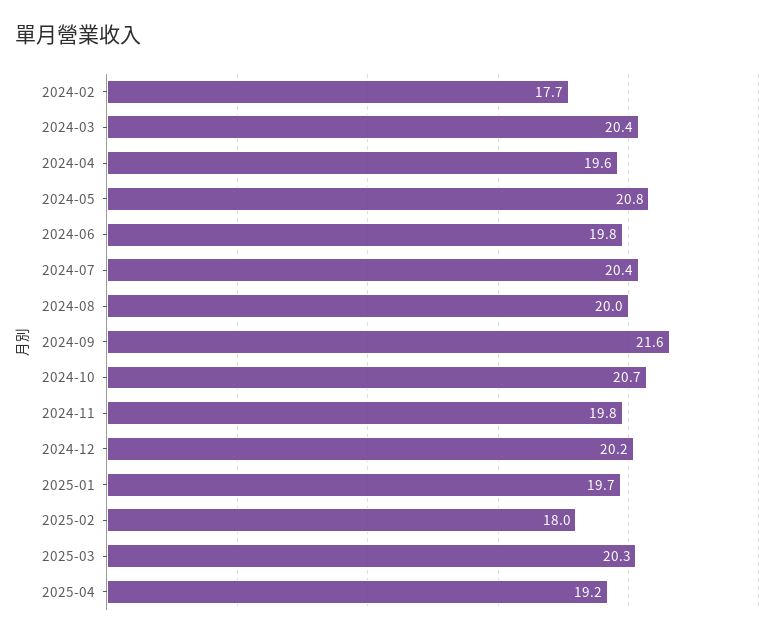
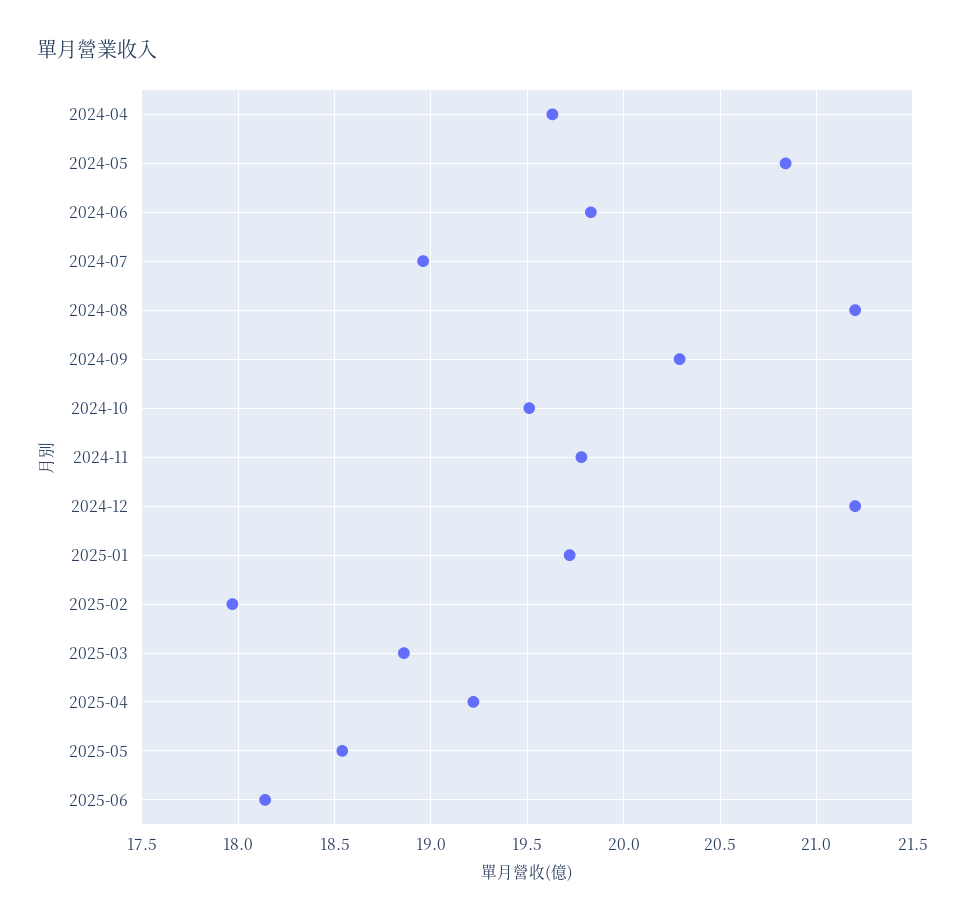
2024-02: 17.7 -> none
2024-03: 20.4 -> none
2024-07: 20.4 -> 18.95
2024-08: 20 -> 21.2
2024-09: 21.6 -> 20.3
2024-10: 20.7 -> 19.5
2024-12: 20.2 -> 21.2
2025-03: 20.3 -> 18.85
2025-05: none -> 18.55
2025-06: none -> 18.15

